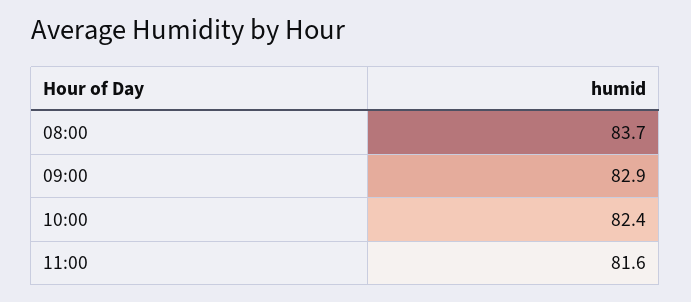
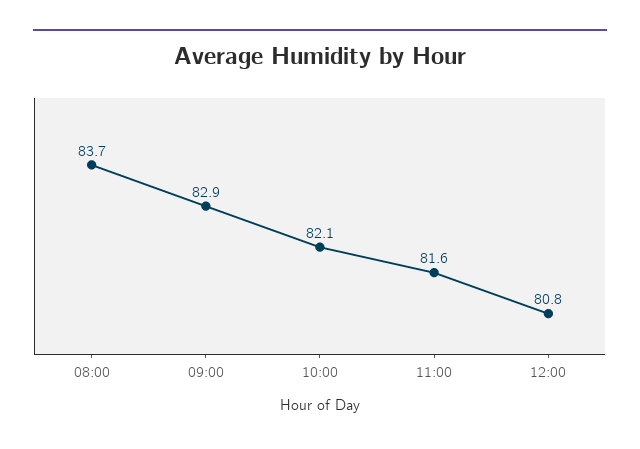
10:00: 82.4 -> 82.1
12:00: none -> 80.8

